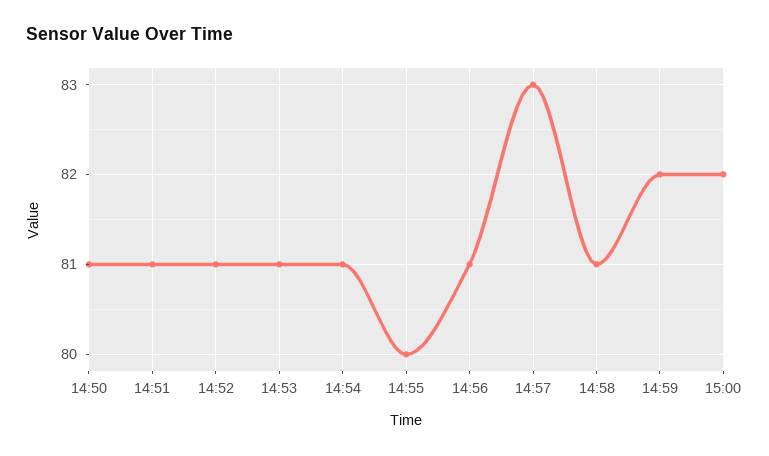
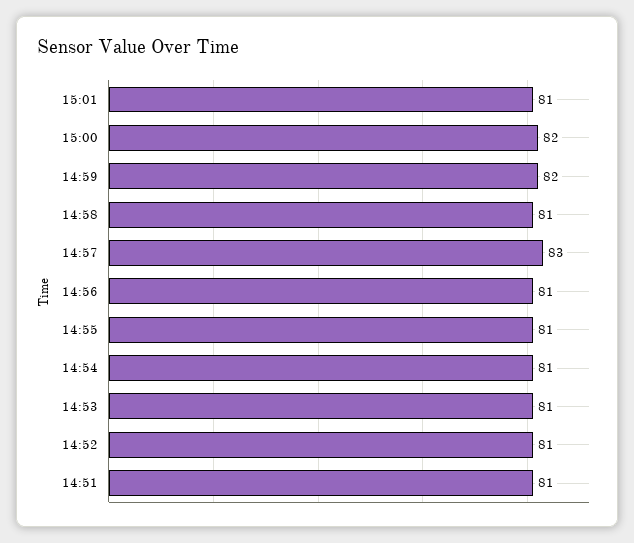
14:50: 81 -> none
14:55: 80 -> 81
15:01: none -> 81

